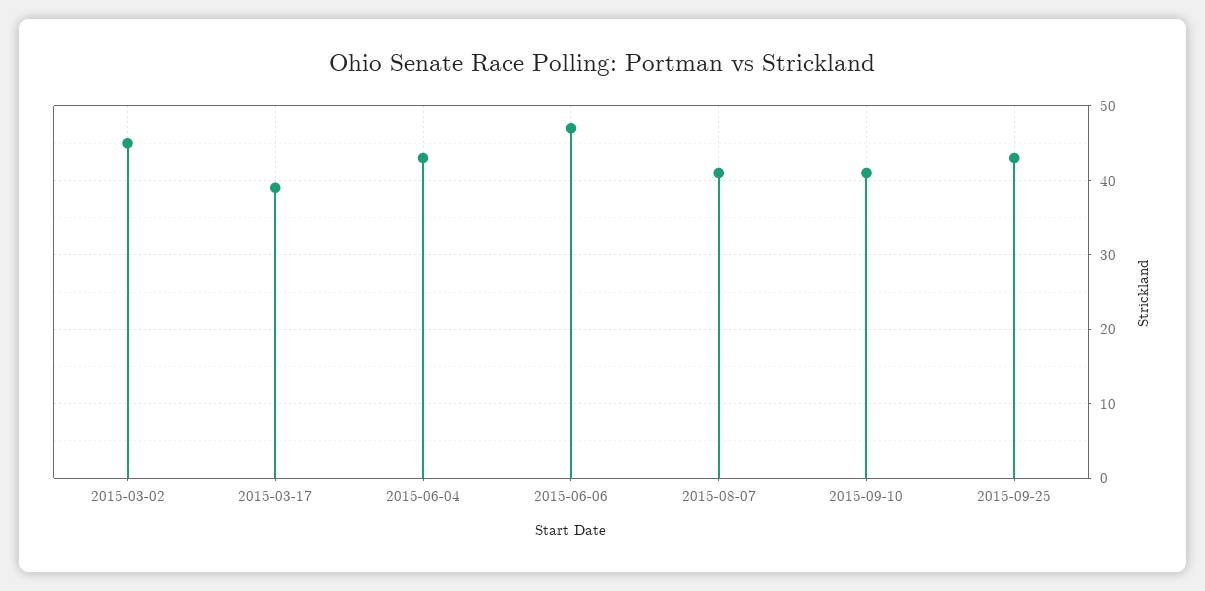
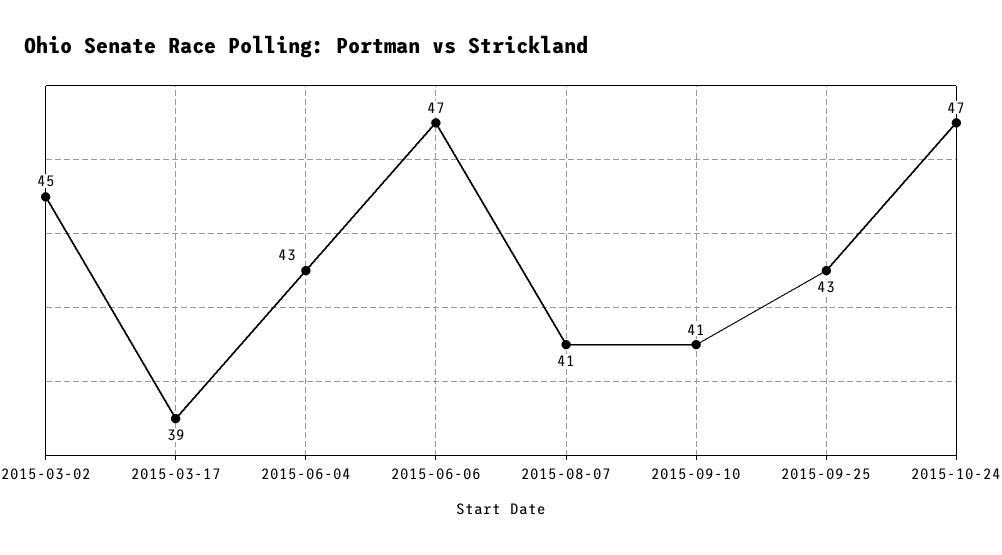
2015-10-24: none -> 47

